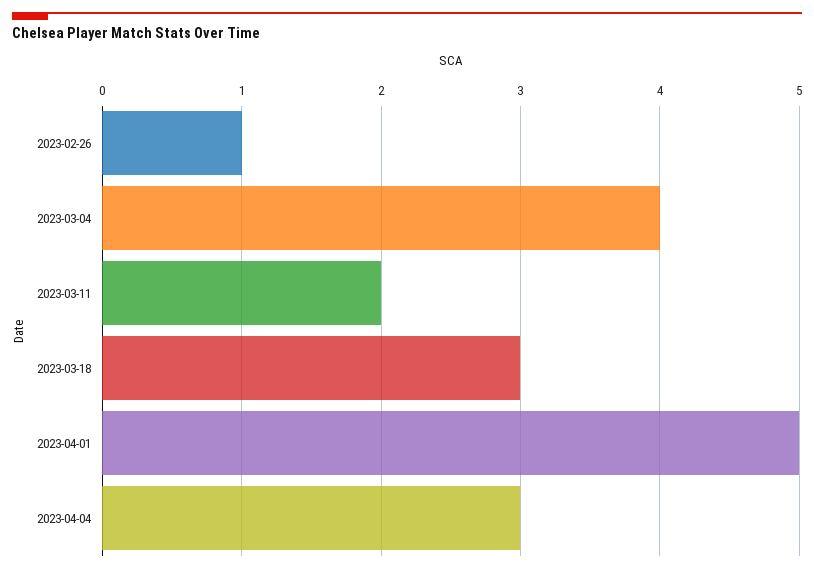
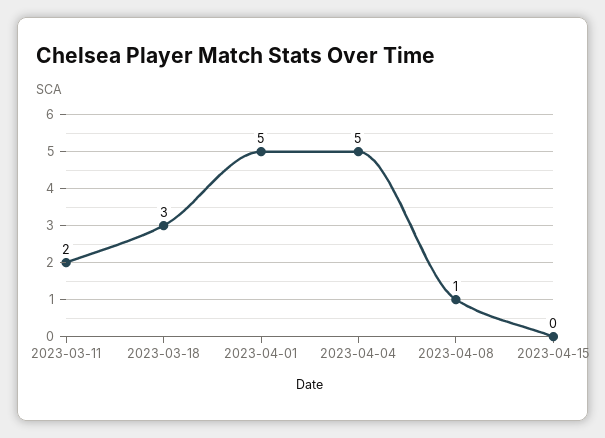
2023-02-26: 1 -> none
2023-03-04: 4 -> none
2023-04-04: 3 -> 5
2023-04-08: none -> 1
2023-04-15: none -> 0

